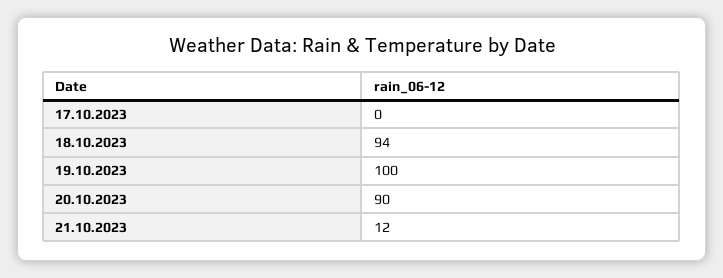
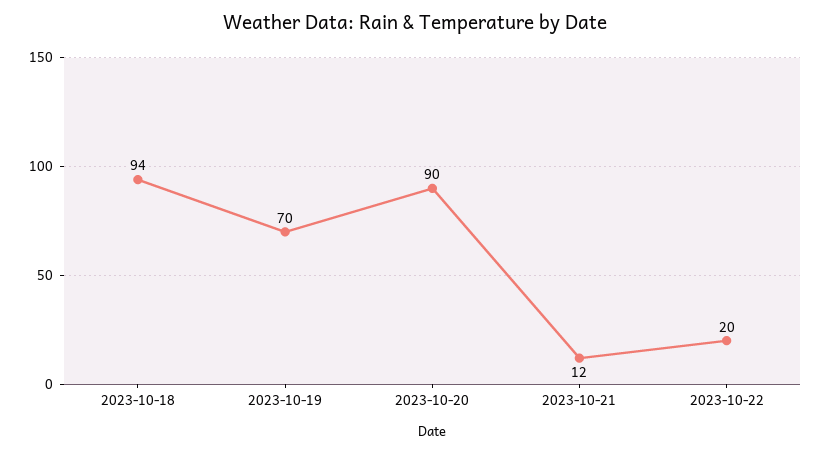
17.10.2023: 0 -> none
19.10.2023: 100 -> 70
2023-10-22: none -> 20

